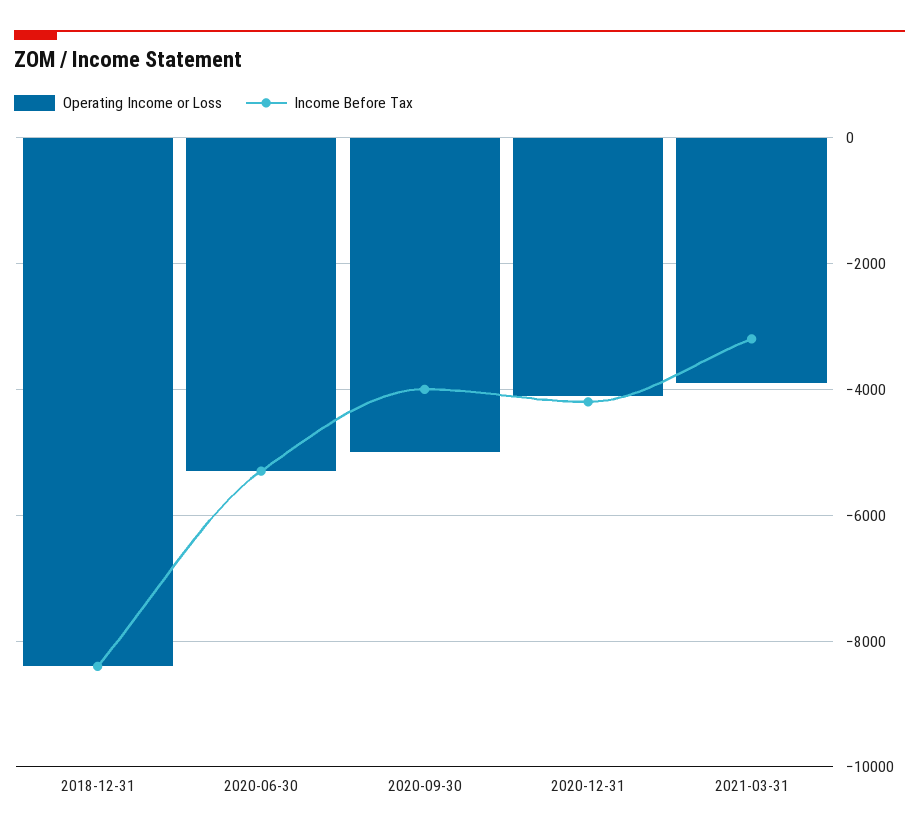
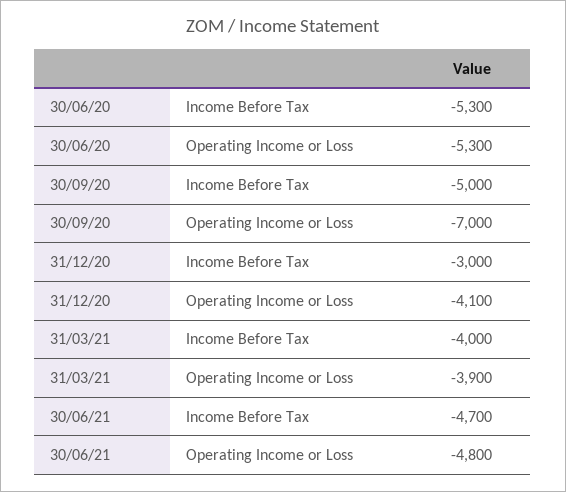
Operating Income or Loss, 2018-12-31: -8400 -> none
Income Before Tax, 2018-12-31: -8400 -> none
Operating Income or Loss, 2020-09-30: -5000 -> -7000
Income Before Tax, 2020-09-30: -4000 -> -5000
Income Before Tax, 2020-12-31: -4200 -> -3000
Income Before Tax, 2021-03-31: -3200 -> -4000
Income Before Tax, 30/06/21: none -> -4700
Operating Income or Loss, 30/06/21: none -> -4800

